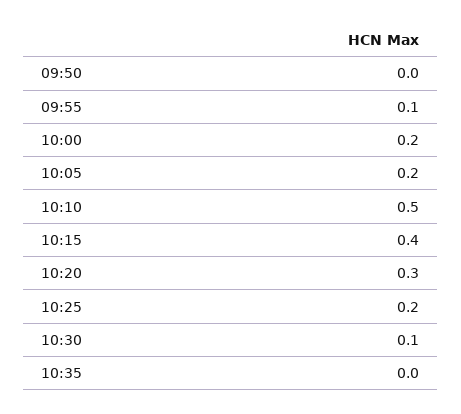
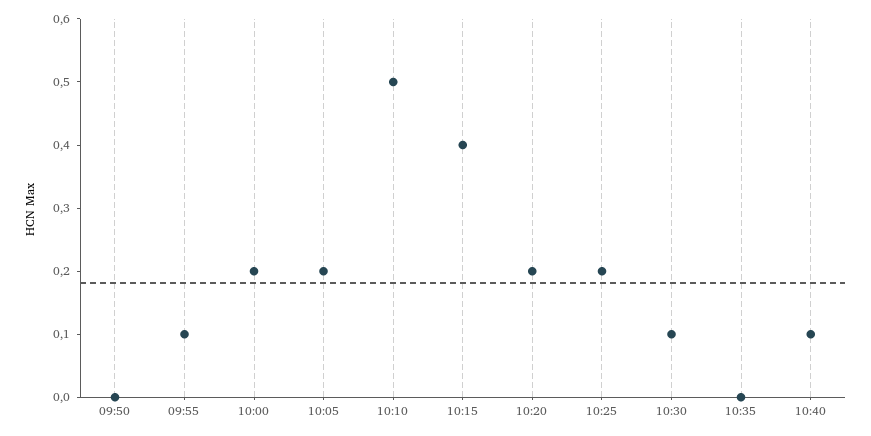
10:20: 0.3 -> 0.2
10:40: none -> 0.1

